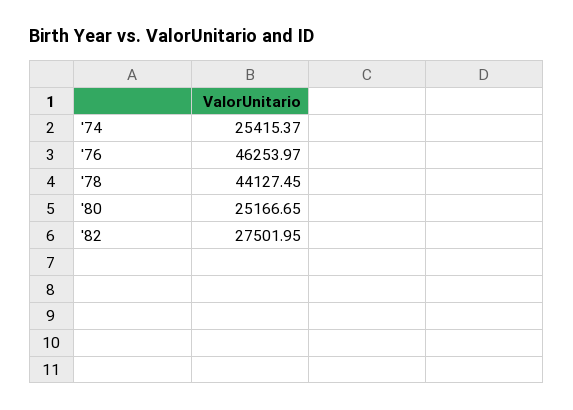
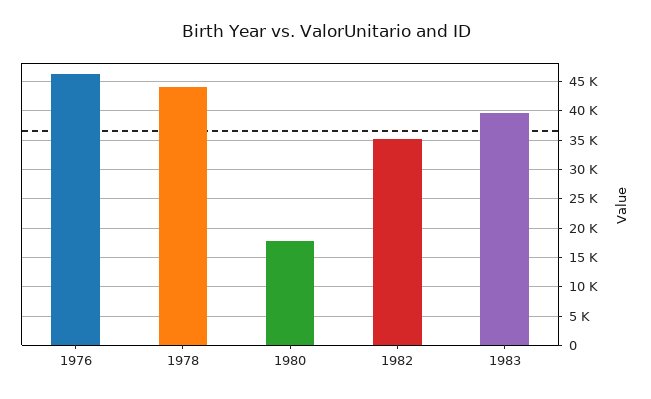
'74: 25415.37 -> none
'80: 25166.65 -> 17500
'82: 27501.95 -> 35000
1983: none -> 40000

